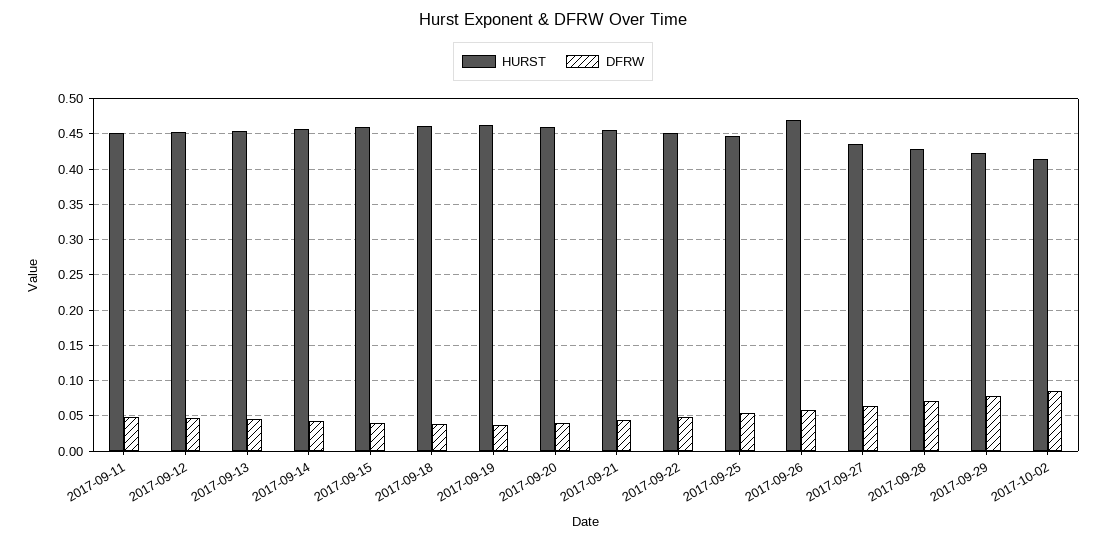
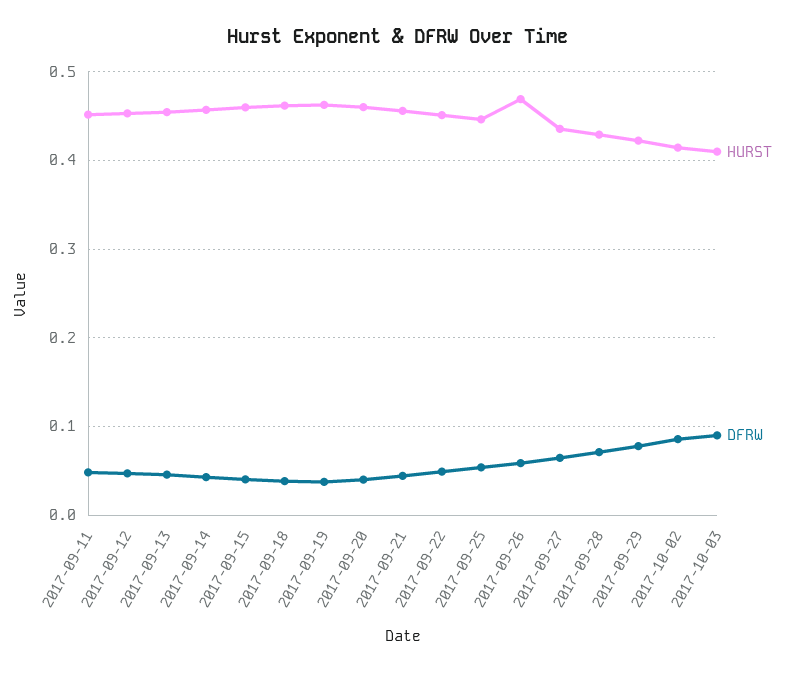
HURST, 2017-10-03: none -> 0.41
DFRW, 2017-10-03: none -> 0.09

